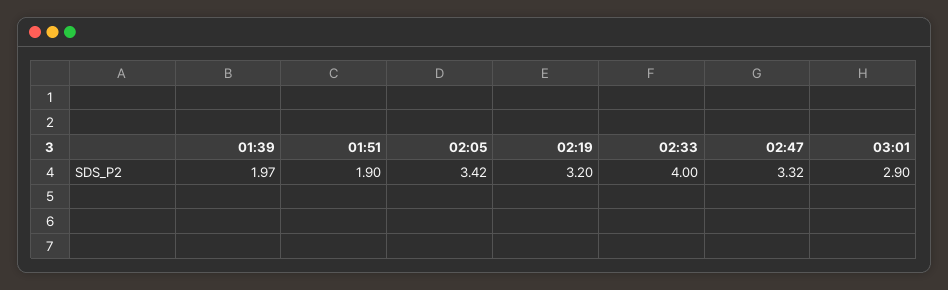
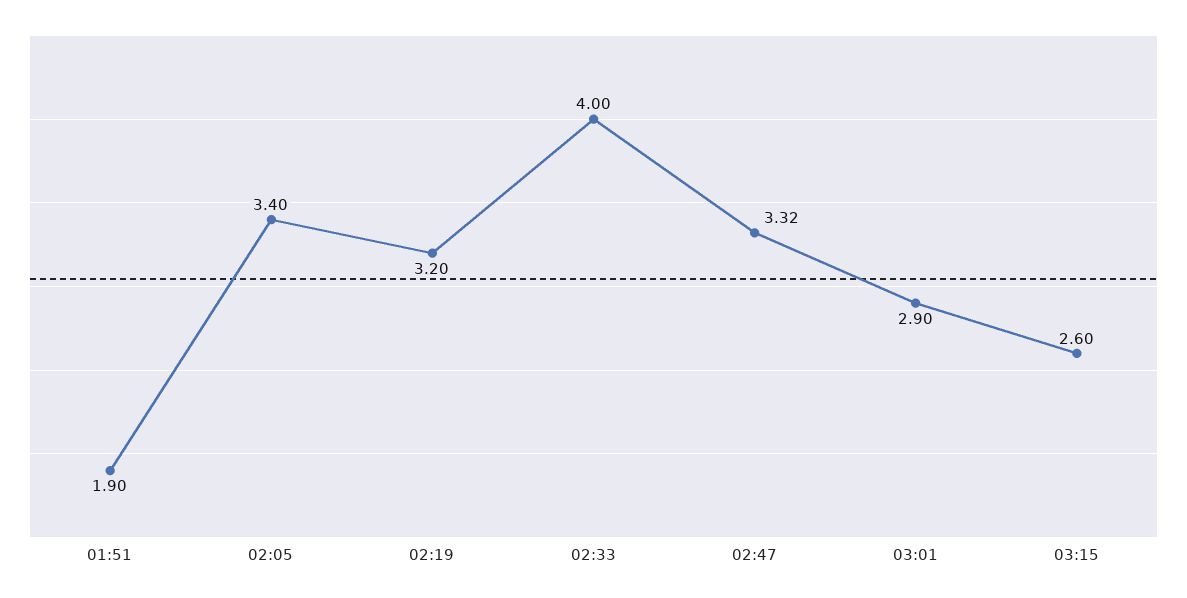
01:39: 1.97 -> none
02:05: 3.42 -> 3.4
03:15: none -> 2.6

